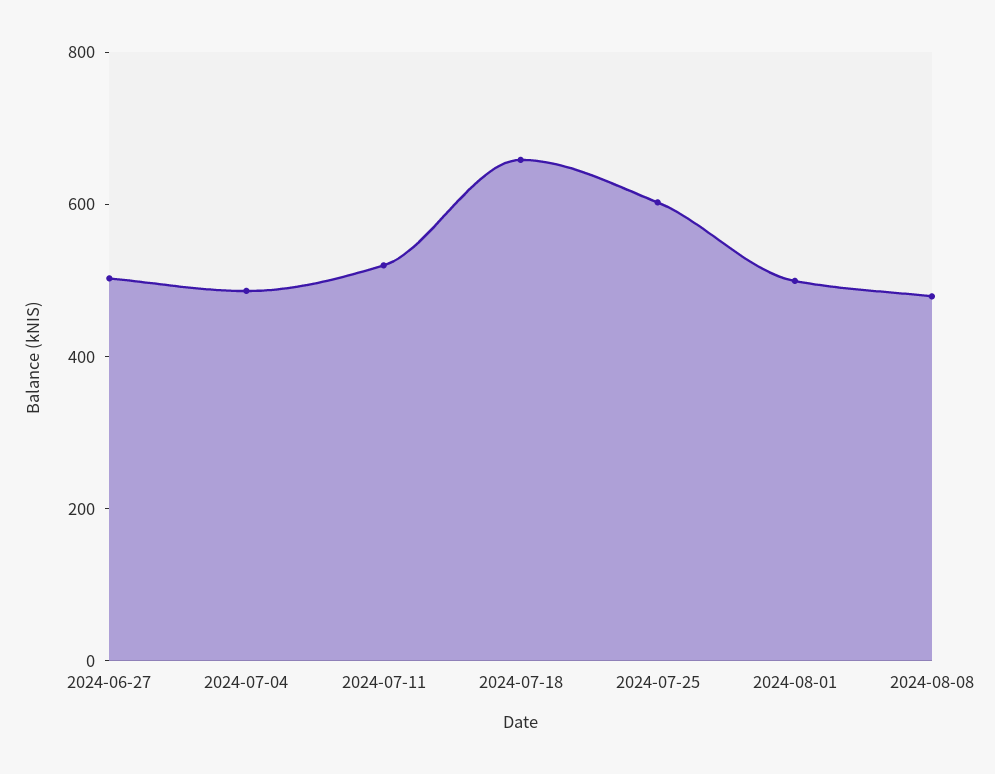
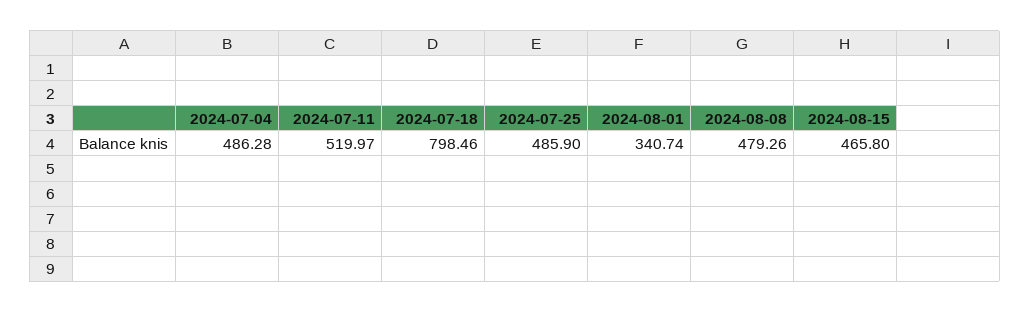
2024-06-27: 500 -> none
2024-07-18: 650 -> 798.46
2024-07-25: 600 -> 485.9
2024-08-01: 500 -> 340.74
2024-08-15: none -> 465.8

